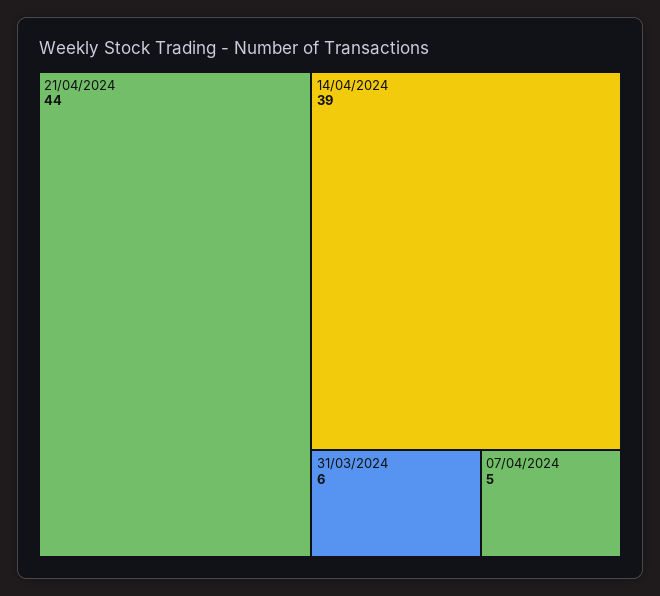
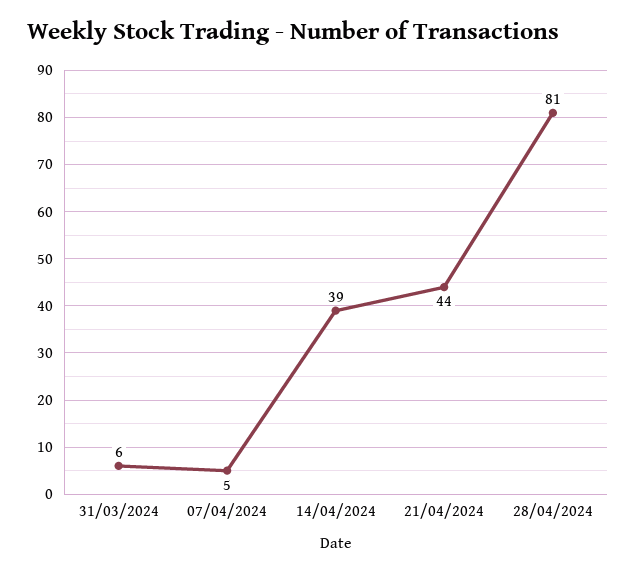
28/04/2024: none -> 81

